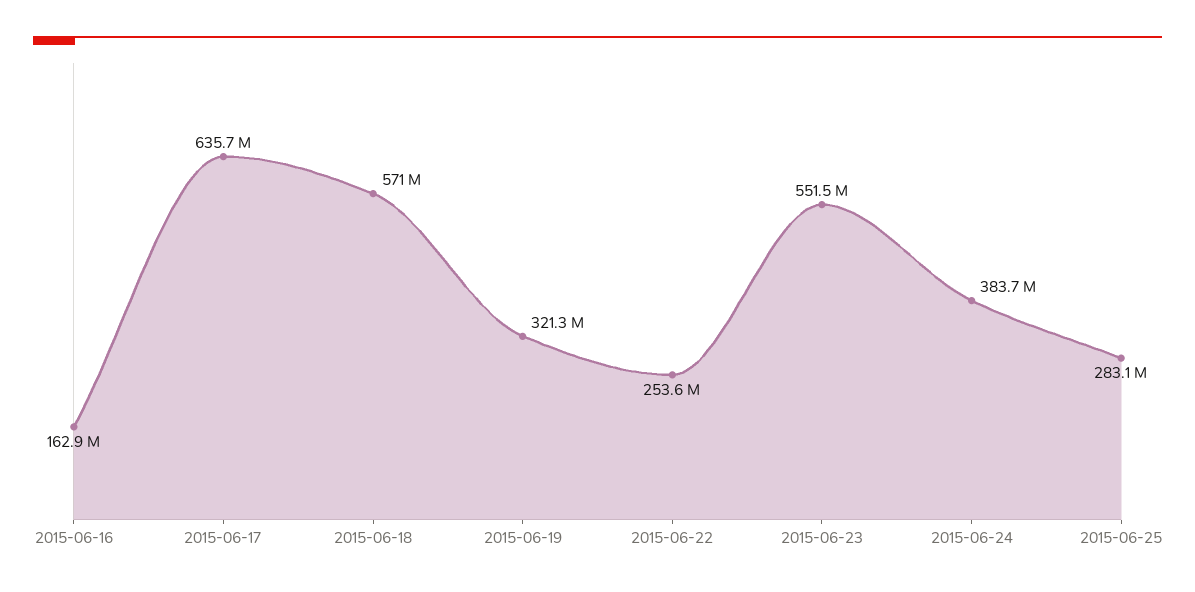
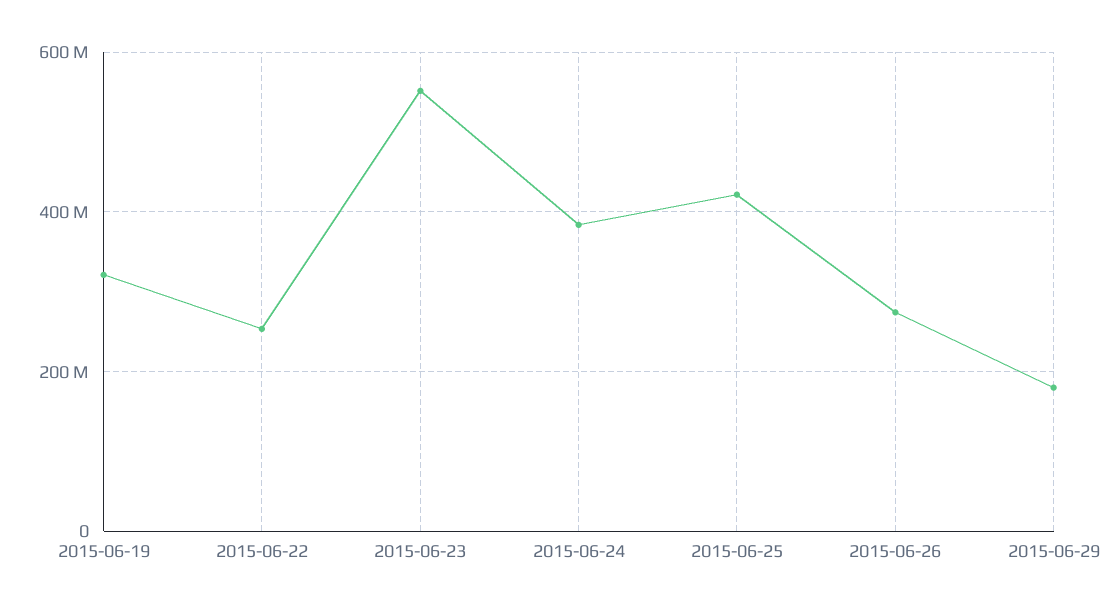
2015-06-16: 162900000 -> none
2015-06-17: 635700000 -> none
2015-06-18: 571000000 -> none
2015-06-25: 283100000 -> 420000000
2015-06-26: none -> 280000000
2015-06-29: none -> 180000000

